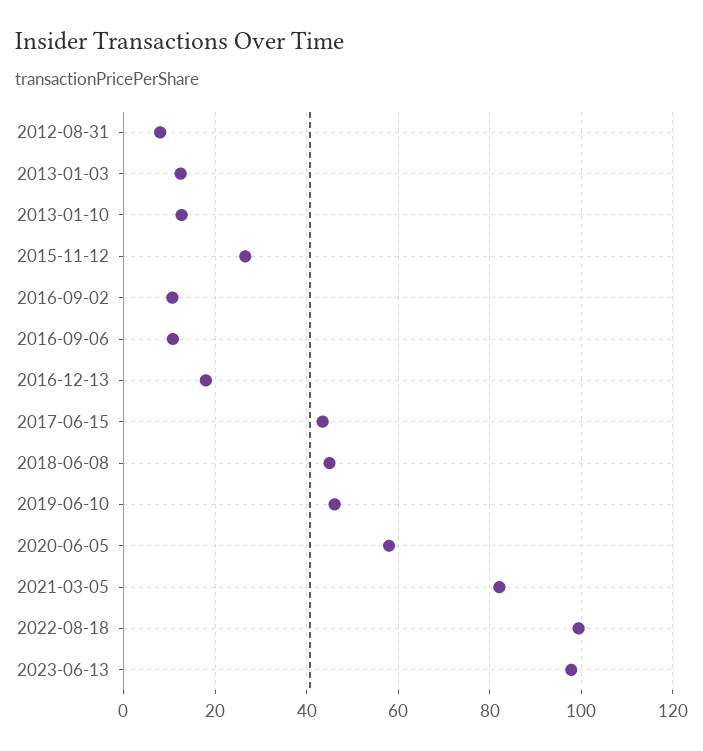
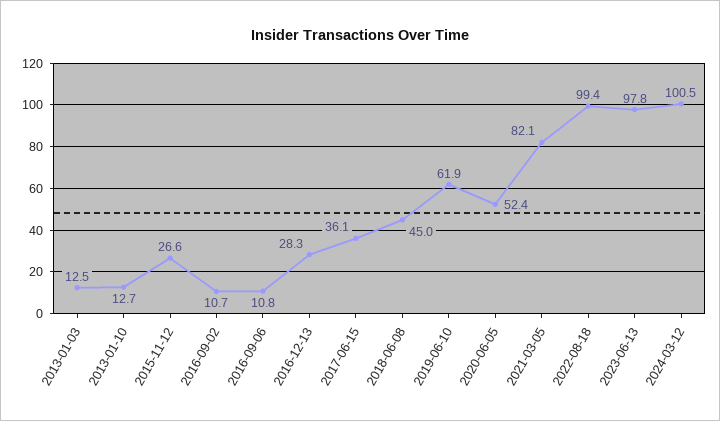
2012-08-31: 8 -> none
2016-12-13: 18 -> 28.3
2017-06-15: 44 -> 36.1
2019-06-10: 46 -> 61.9
2020-06-05: 58 -> 52.4
2024-03-12: none -> 100.5

